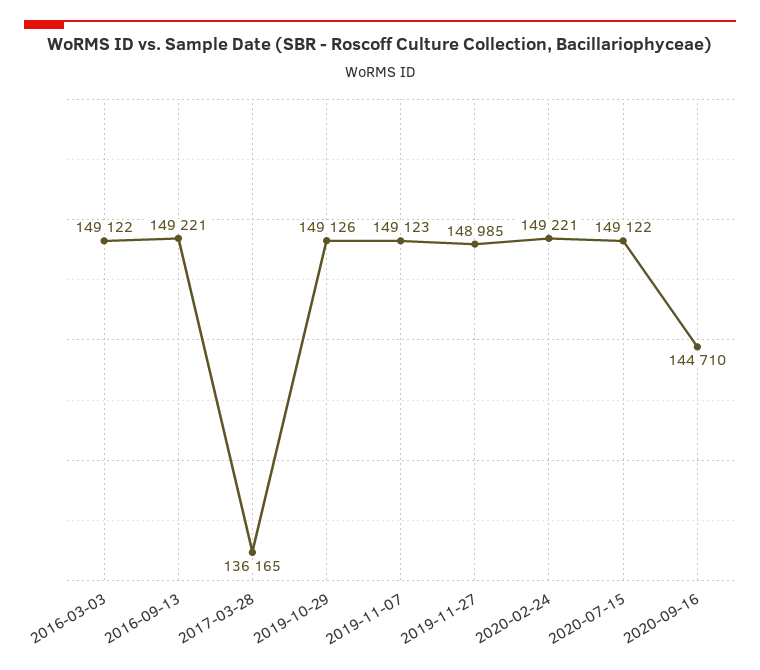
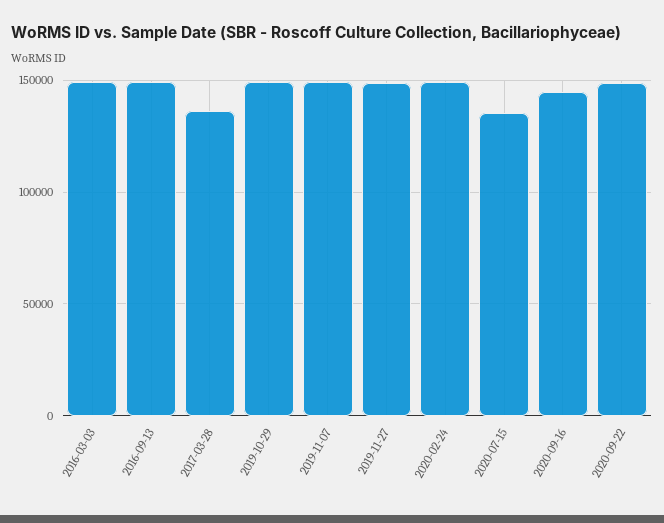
2020-07-15: 149122 -> 135000
2020-09-22: none -> 150000

